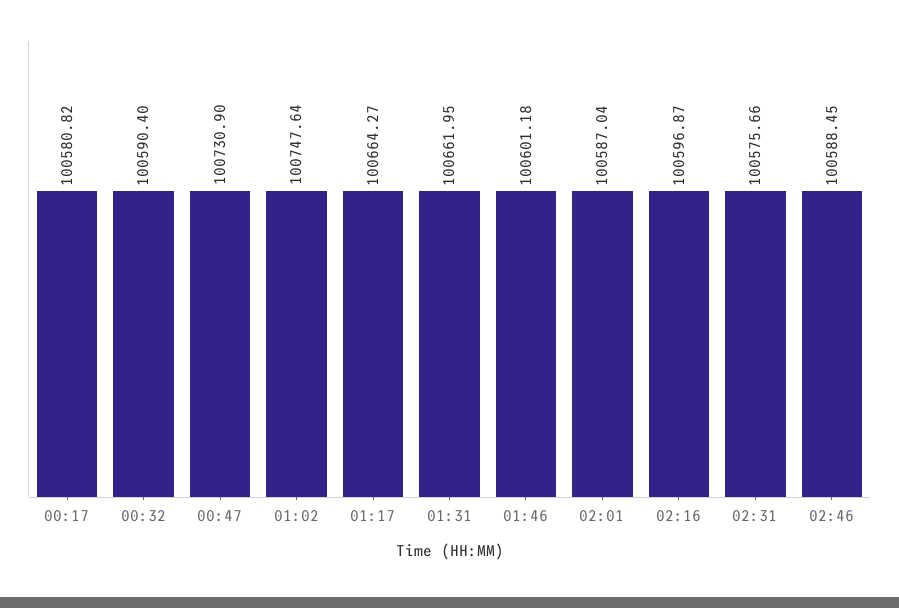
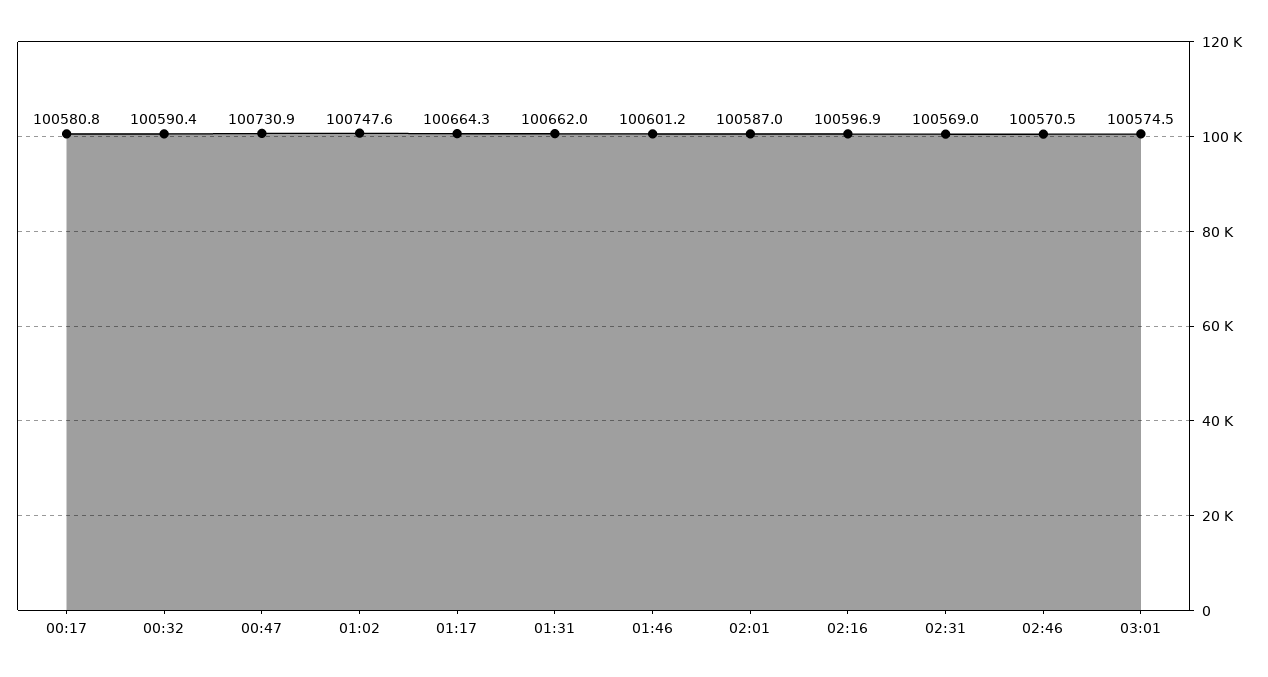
02:31: 100575.66 -> 100569
02:46: 100588.45 -> 100570.5
03:01: none -> 100574.5

